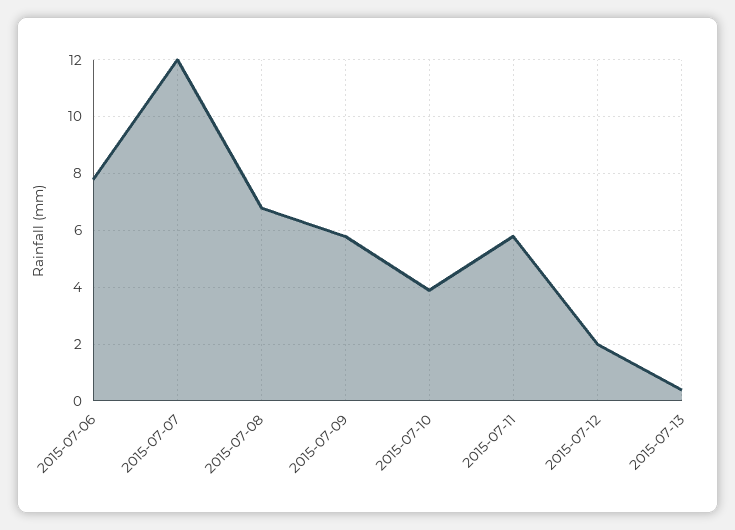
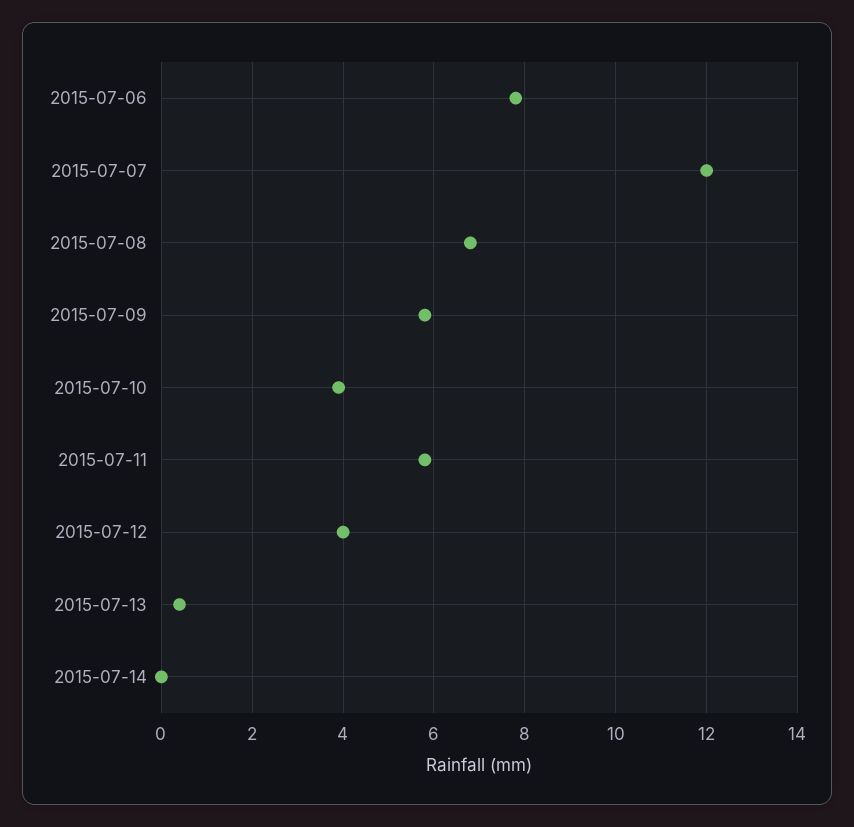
2015-07-12: 2 -> 4
2015-07-14: none -> 0

